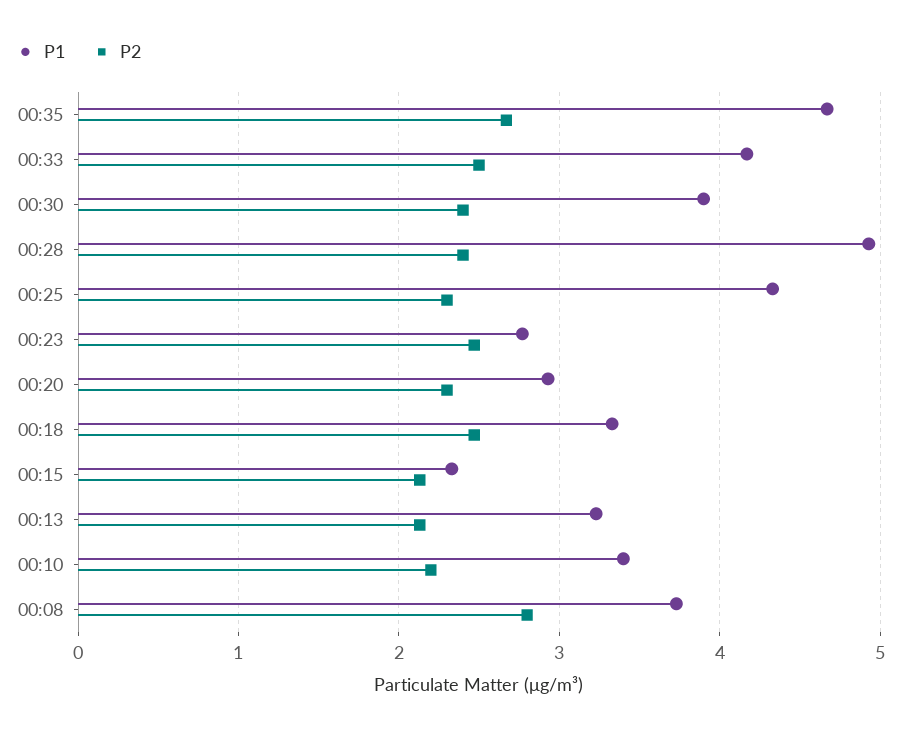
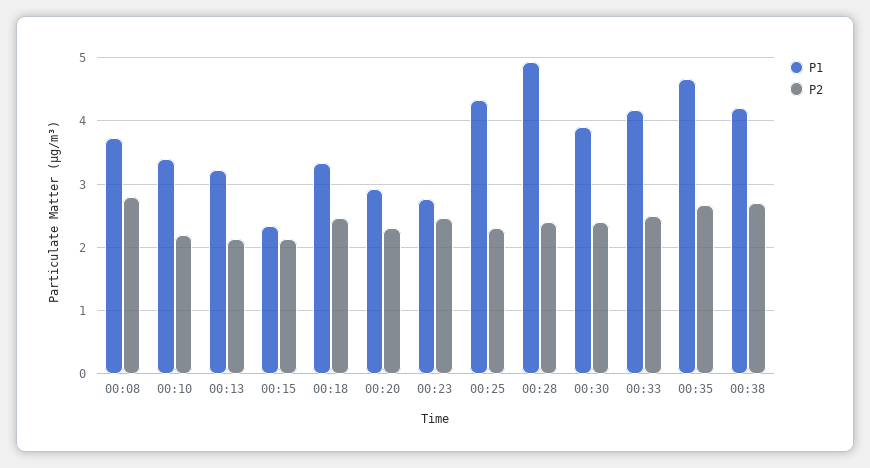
P1, 00:38: none -> 4.2
P2, 00:38: none -> 2.7

